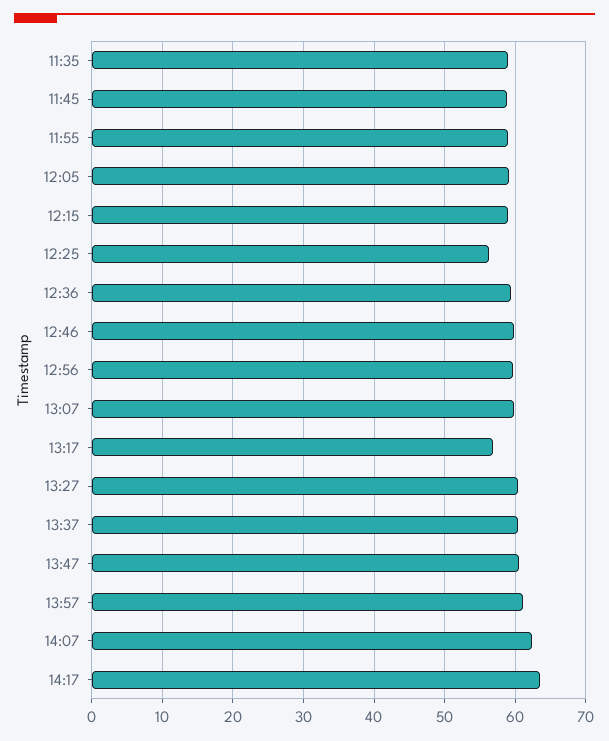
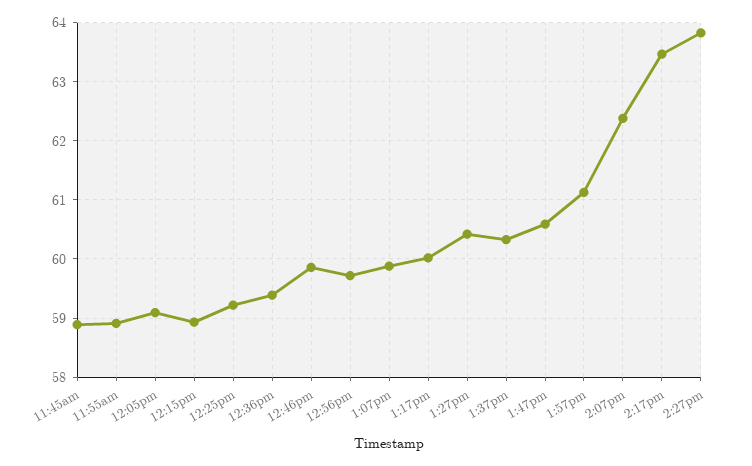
11:35: 59 -> none
12:25: 56 -> 59.2
13:17: 57 -> 60
2:27pm: none -> 63.8

